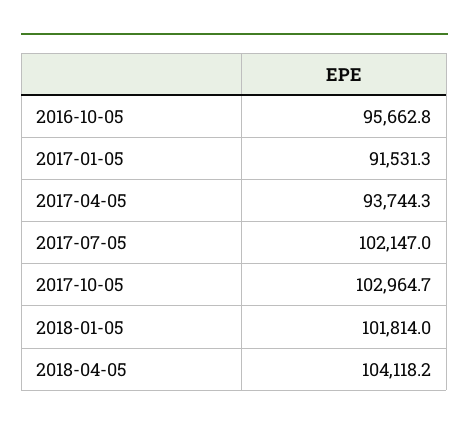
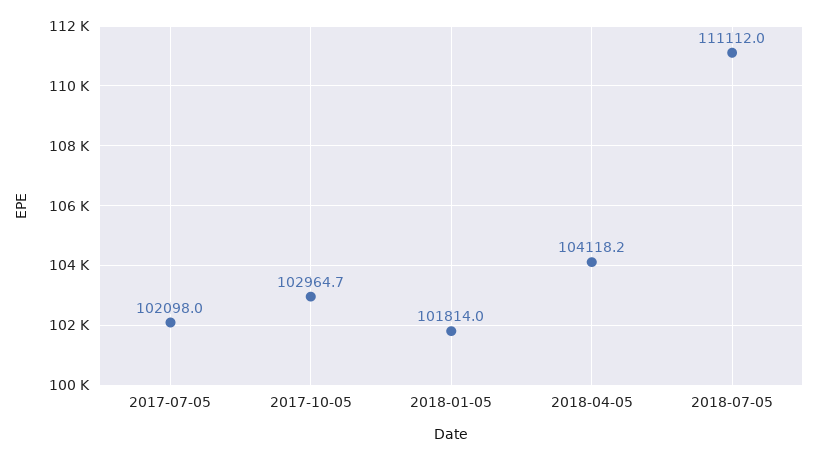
2016-10-05: 95662.8 -> none
2017-01-05: 91531.3 -> none
2017-04-05: 93744.3 -> none
2017-07-05: 102147 -> 102098
2018-07-05: none -> 111112

